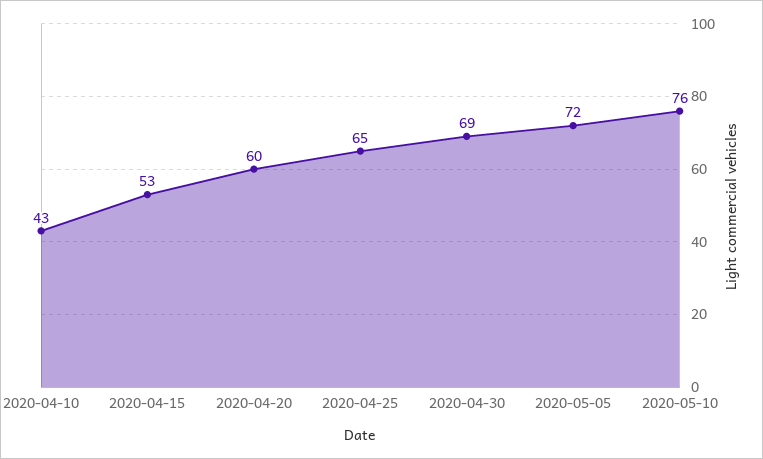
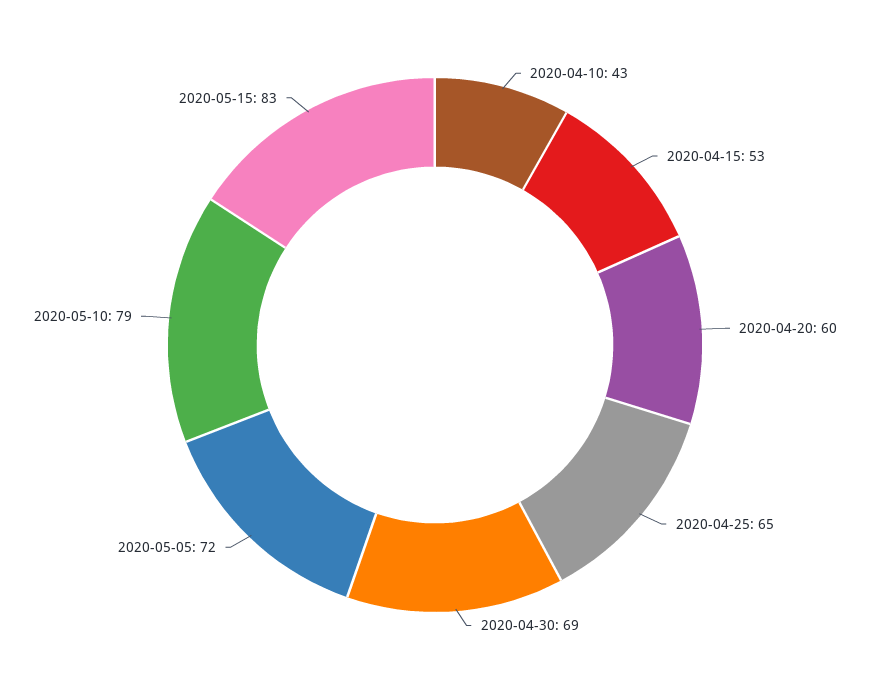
2020-05-10: 76 -> 79
2020-05-15: none -> 83

